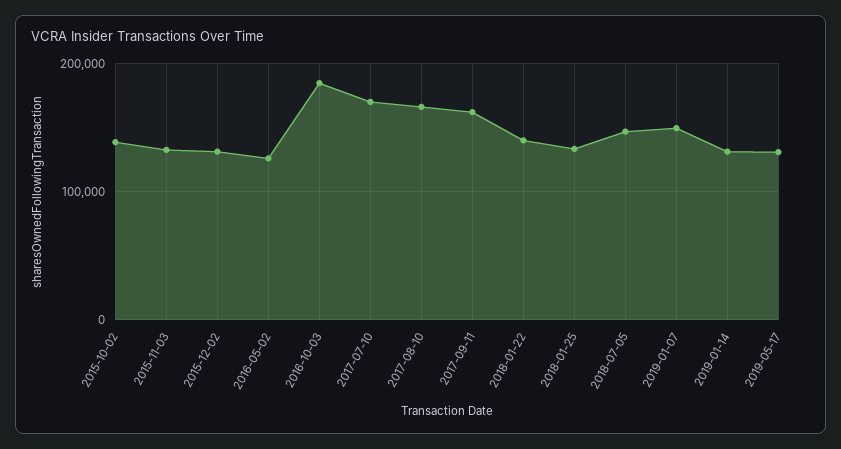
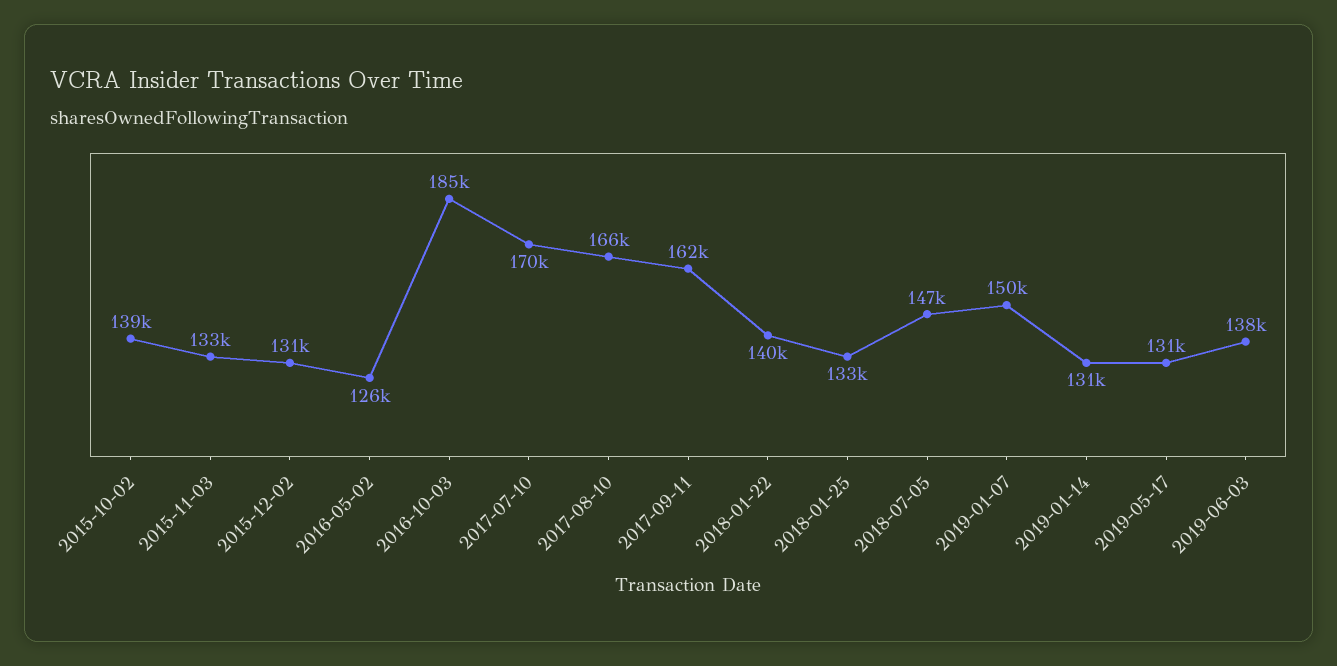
2019-06-03: none -> 138000

